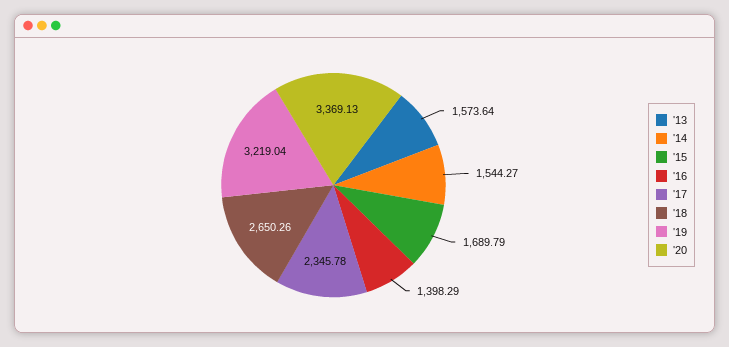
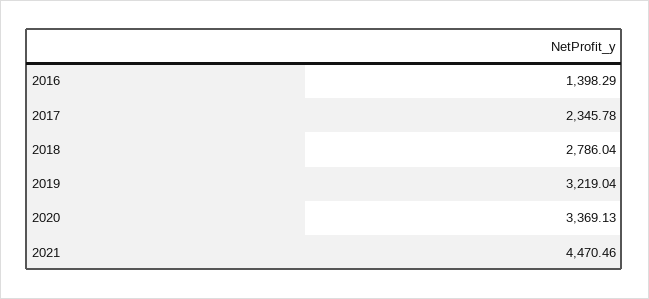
'13: 1573.64 -> none
'14: 1544.27 -> none
'15: 1689.79 -> none
'18: 2650.26 -> 2786.04
2021: none -> 4470.46

